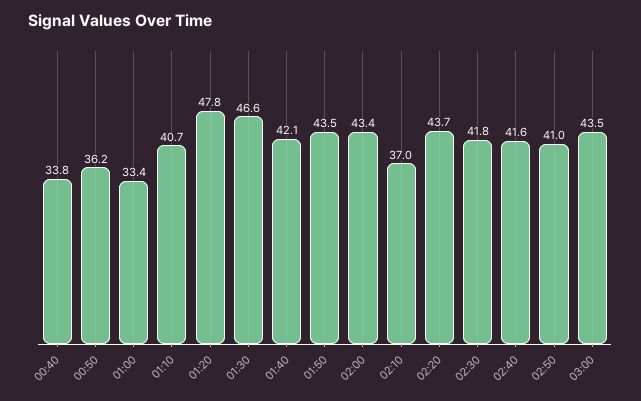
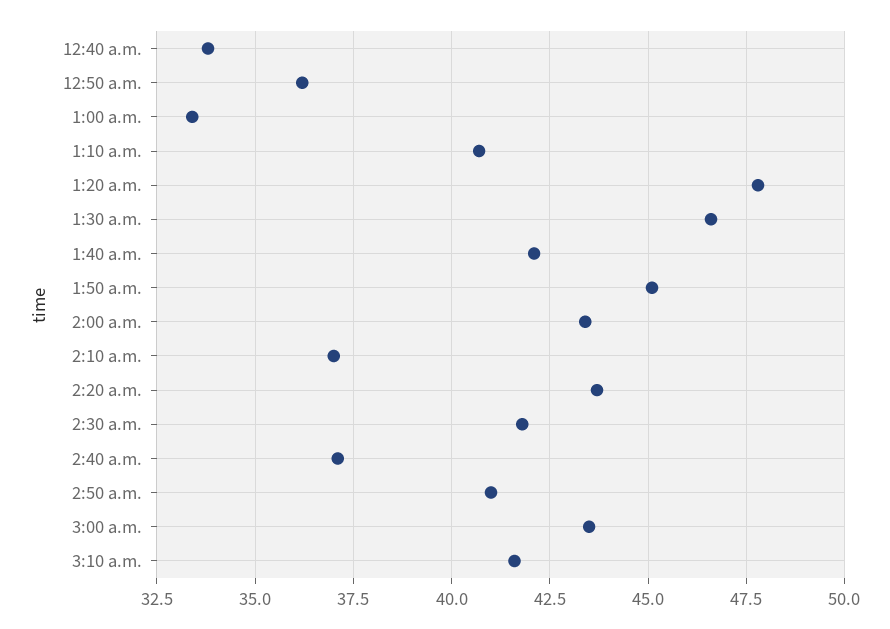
01:50: 43.5 -> 45
02:40: 41.6 -> 37
3:10 a.m.: none -> 41.5

